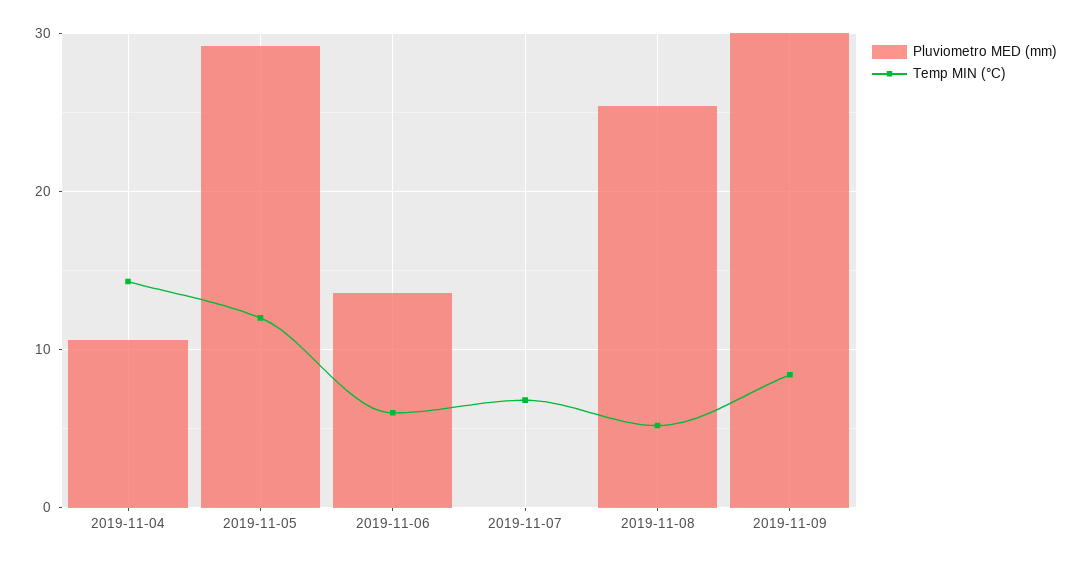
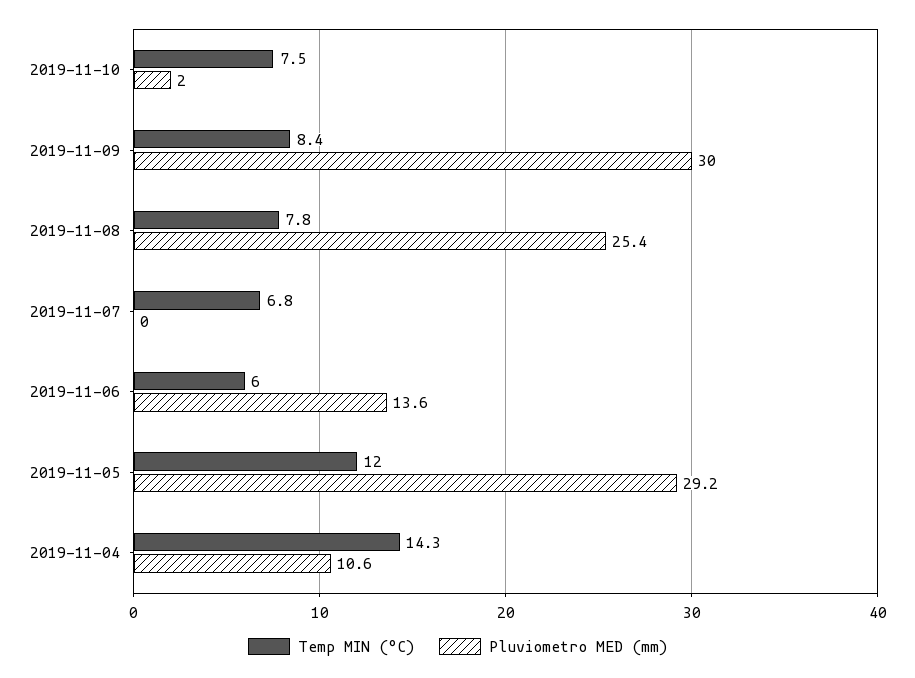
Temp MIN (°C), 2019-11-08: 5 -> 7.8
Temp MIN (°C), 2019-11-10: none -> 7.5
Pluviometro MED (mm), 2019-11-10: none -> 2

